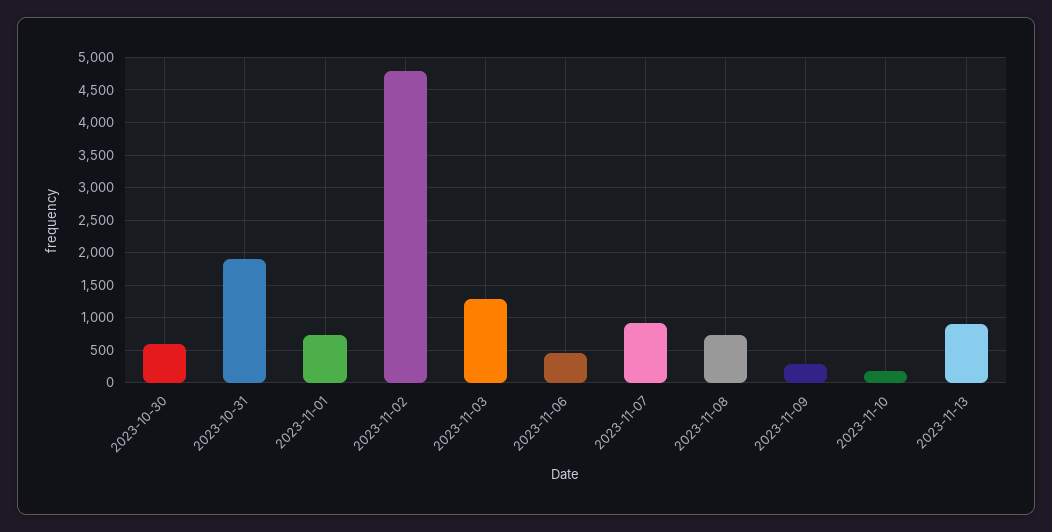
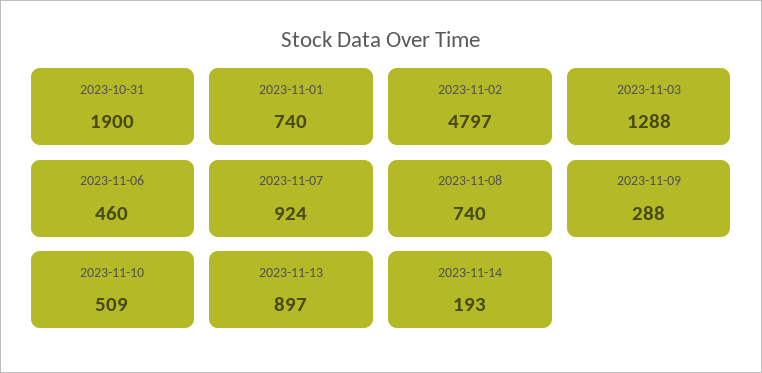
2023-10-30: 600 -> none
2023-11-10: 200 -> 509
2023-11-14: none -> 193

